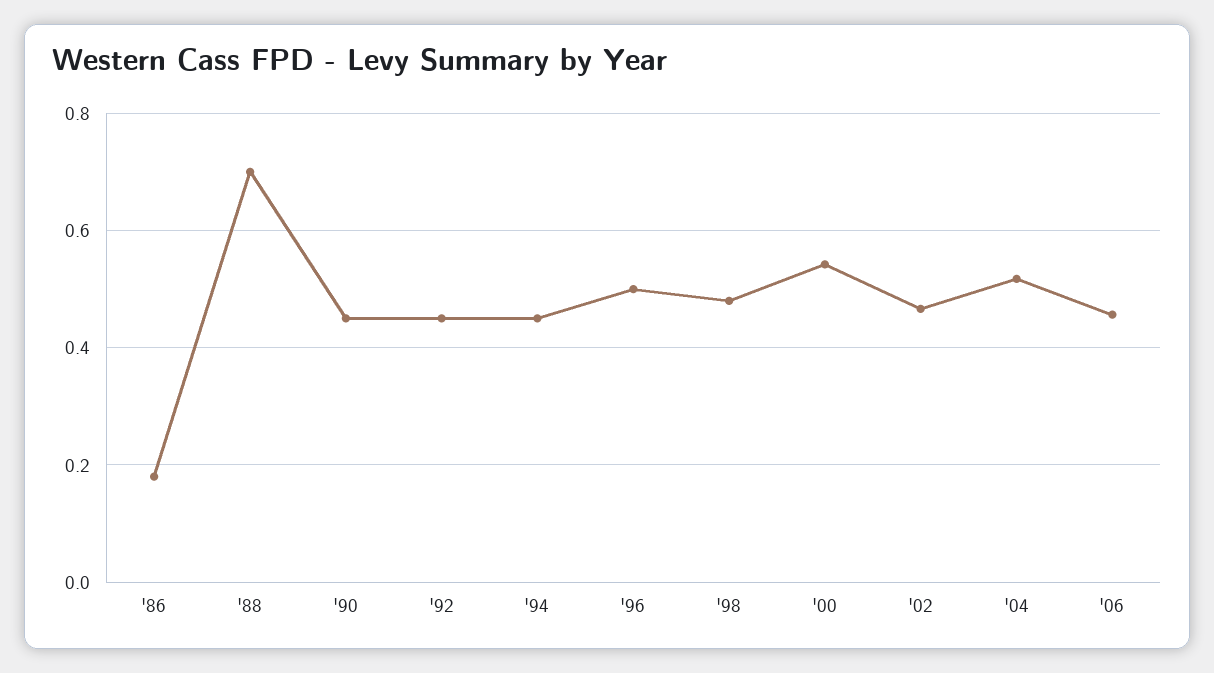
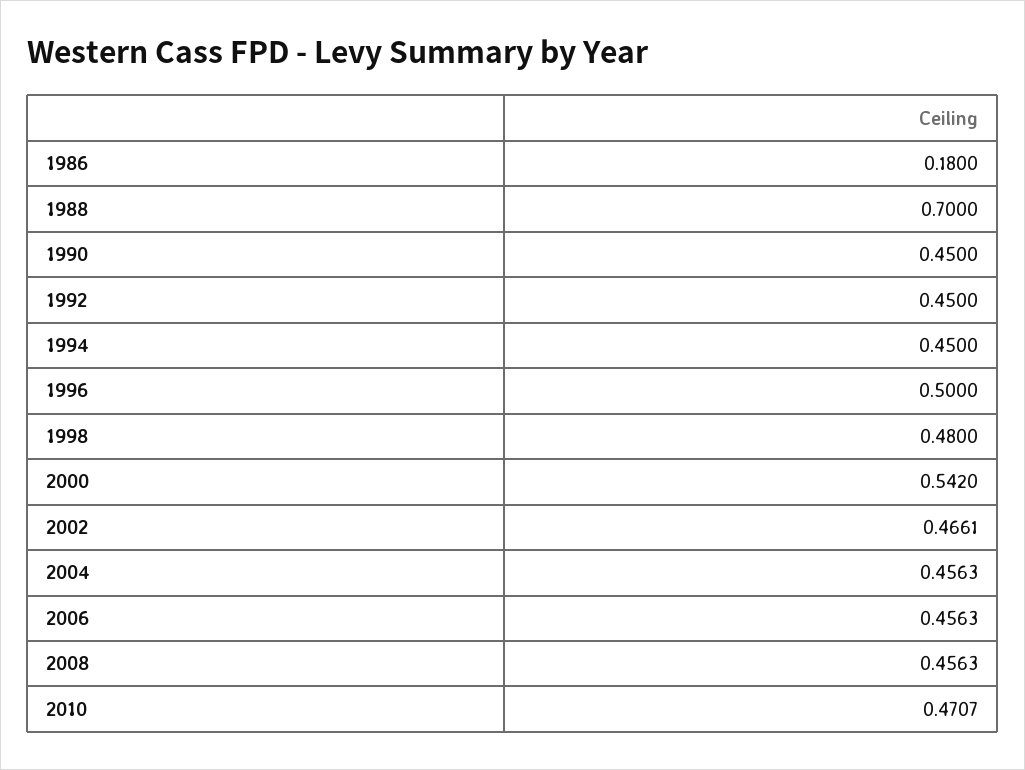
'04: 0.52 -> 0.4563
2008: none -> 0.4563
2010: none -> 0.4707

